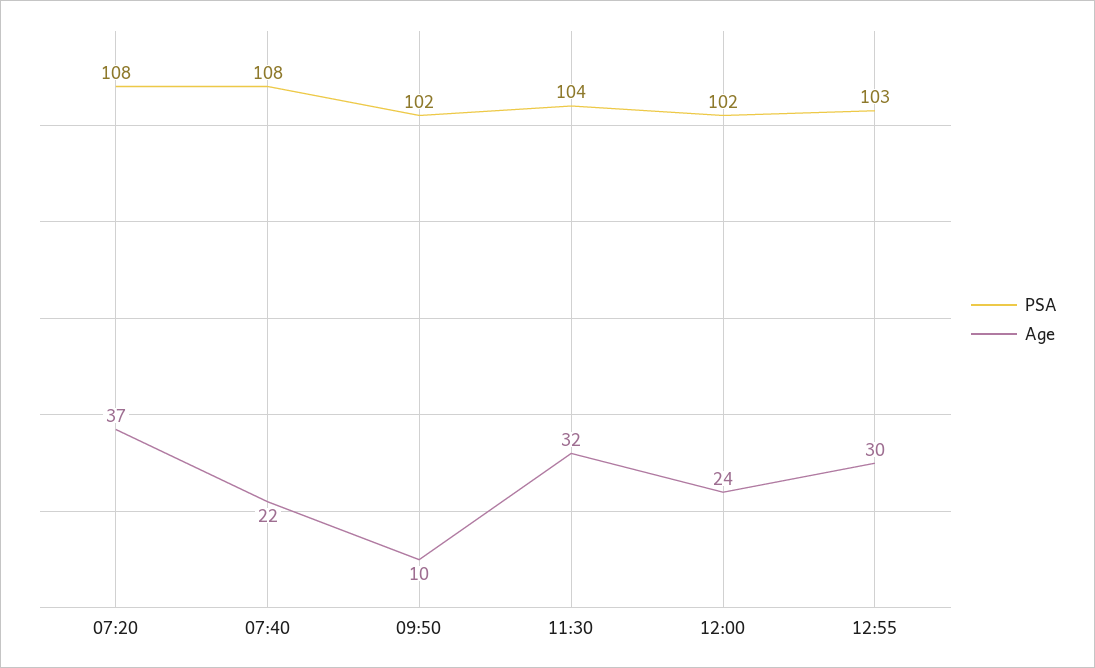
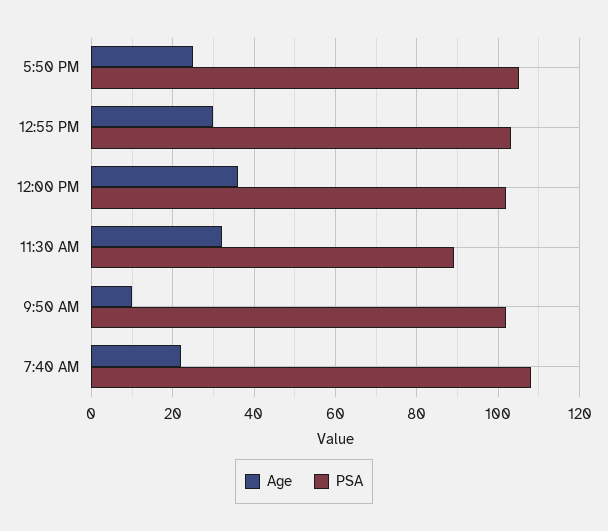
PSA, 07:20: 108 -> none
Age, 07:20: 37 -> none
PSA, 11:30: 104 -> 90
Age, 12:00: 24 -> 35
Age, 5:50 PM: none -> 25
PSA, 5:50 PM: none -> 105

